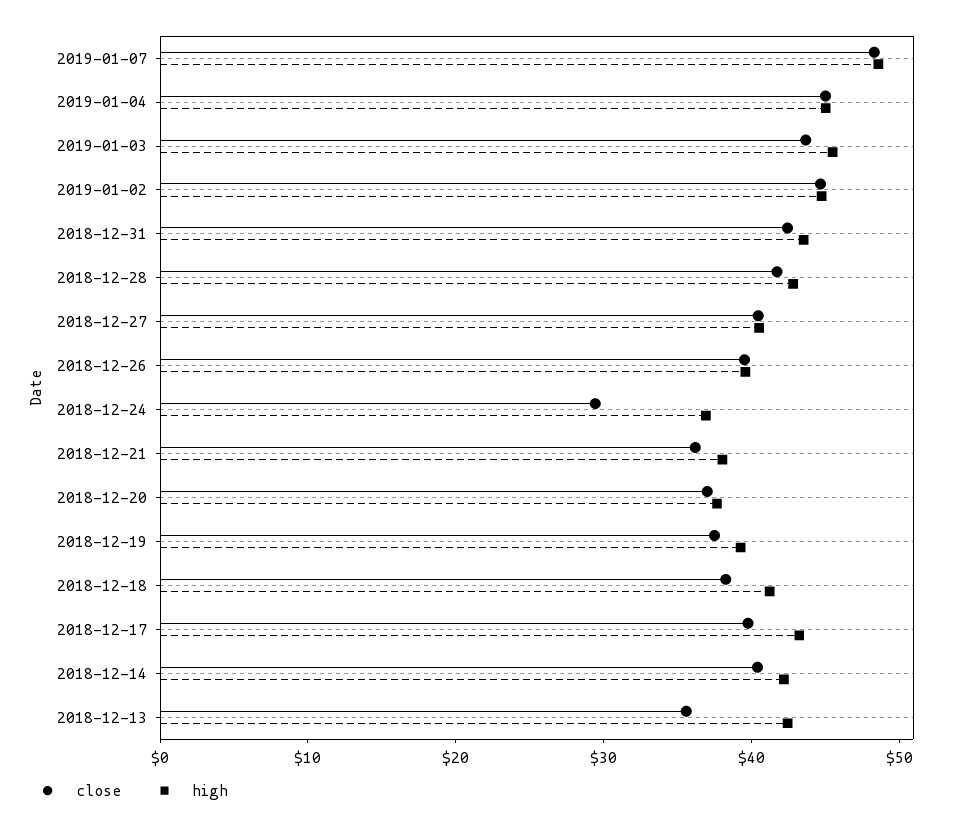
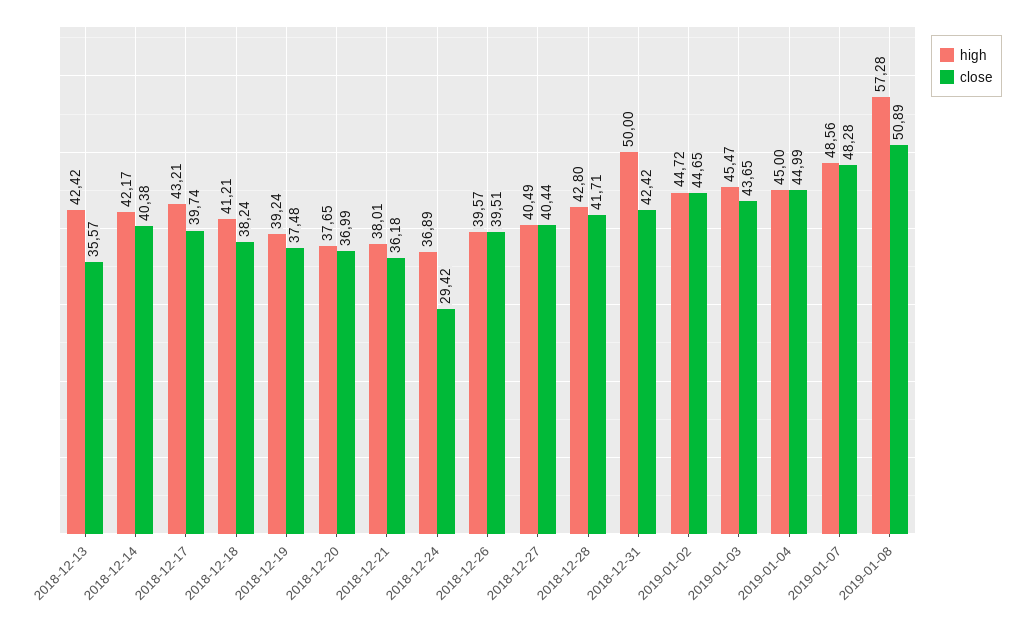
high, 2018-12-31: 44 -> 50
high, 2019-01-08: none -> 57.28
close, 2019-01-08: none -> 50.89

